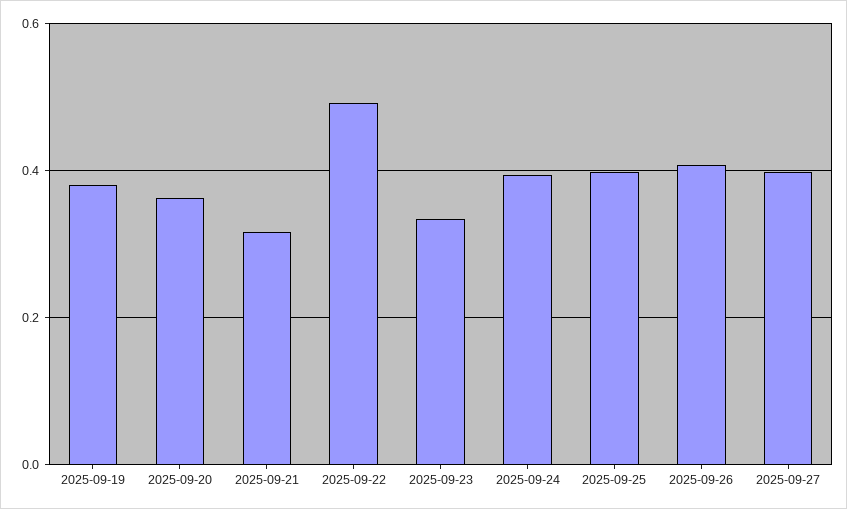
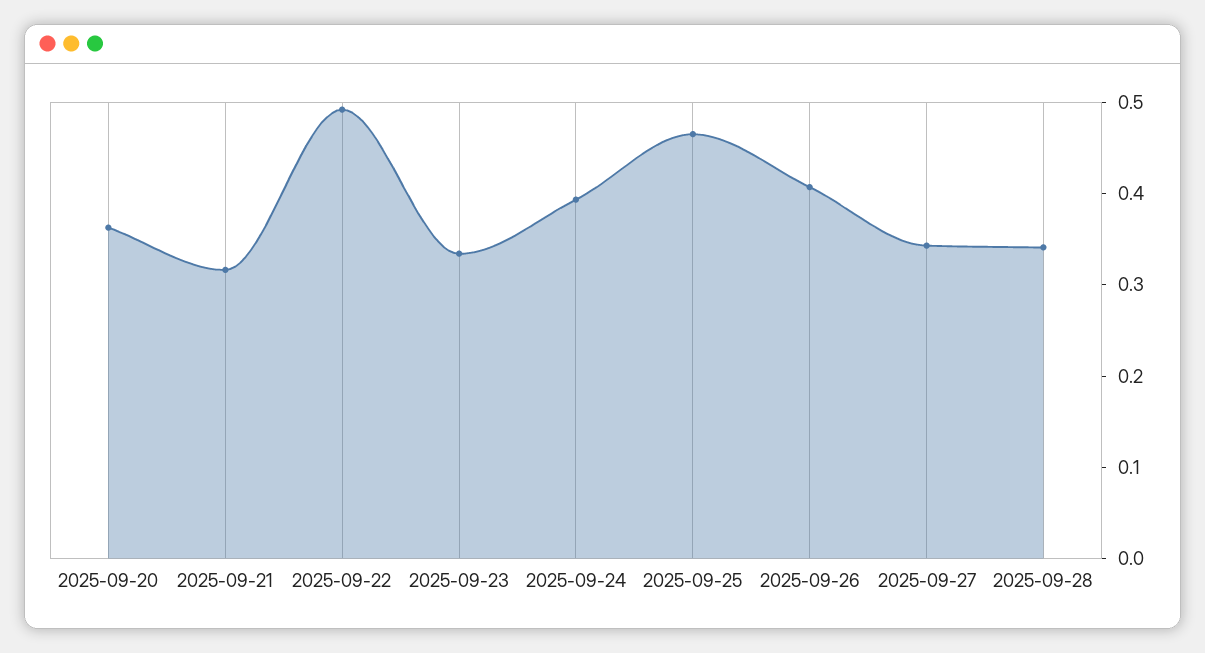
2025-09-19: 0.38 -> none
2025-09-25: 0.4 -> 0.46
2025-09-27: 0.4 -> 0.34
2025-09-28: none -> 0.34

